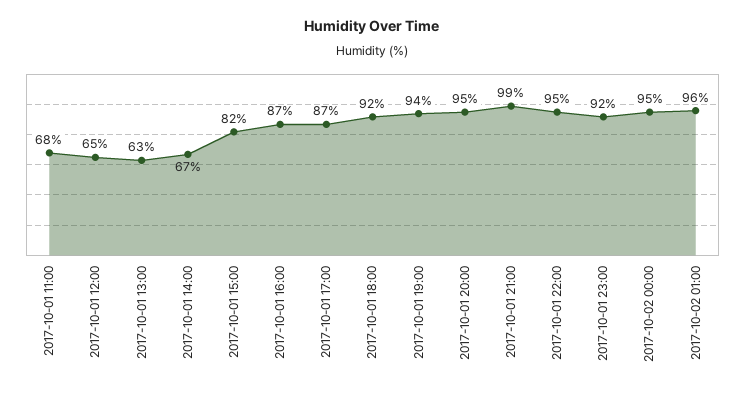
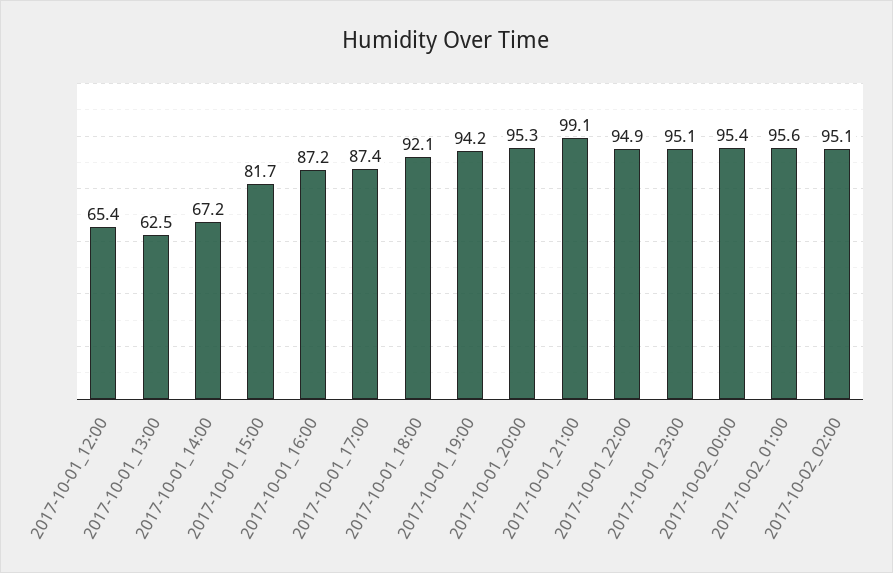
2017-10-01 11:00: 68 -> none
2017-10-01 23:00: 92 -> 95.1
2017-10-02_02:00: none -> 95.1

